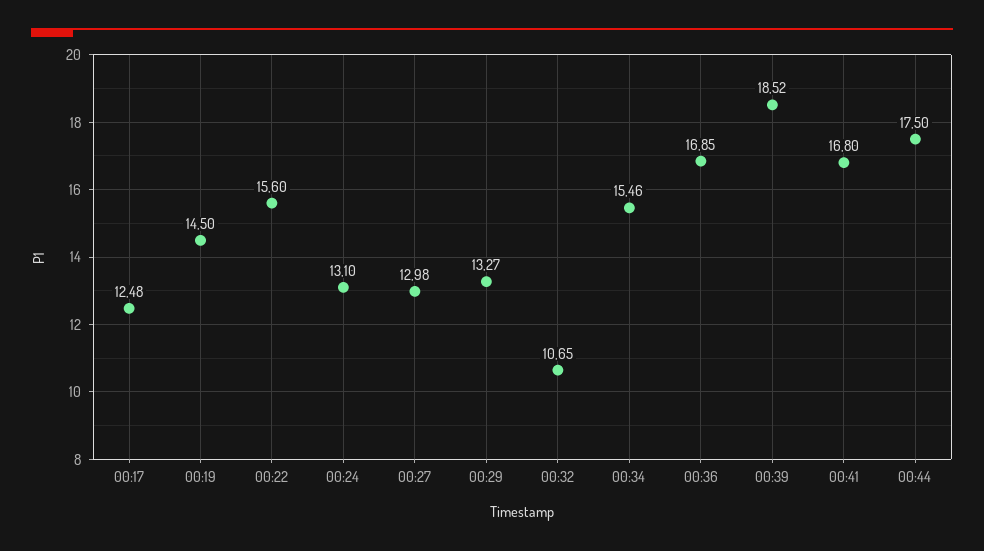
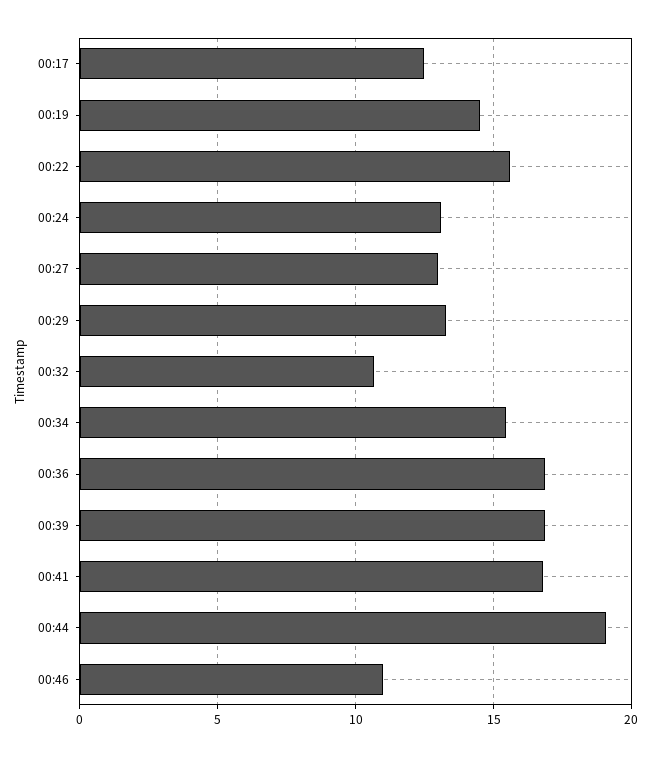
00:39: 18.52 -> 17
00:44: 17.5 -> 19
00:46: none -> 11

